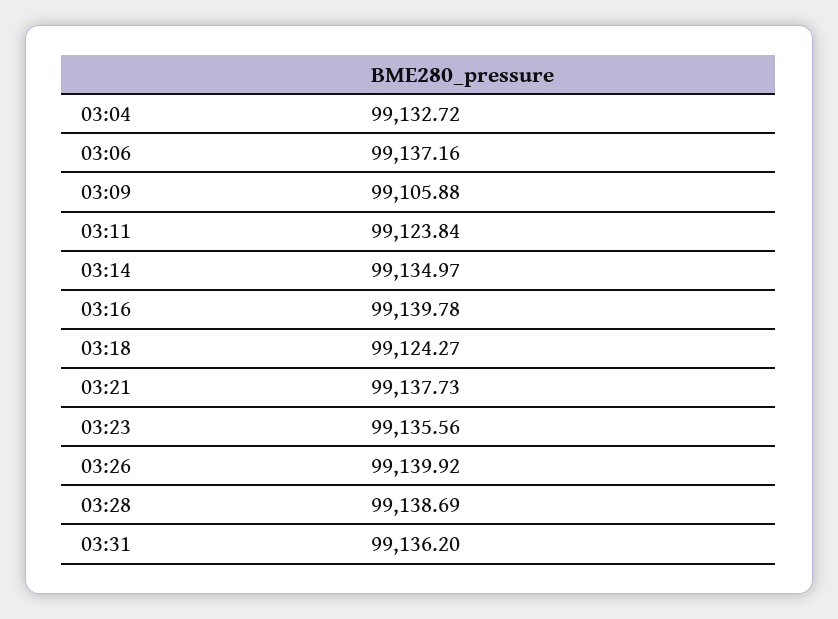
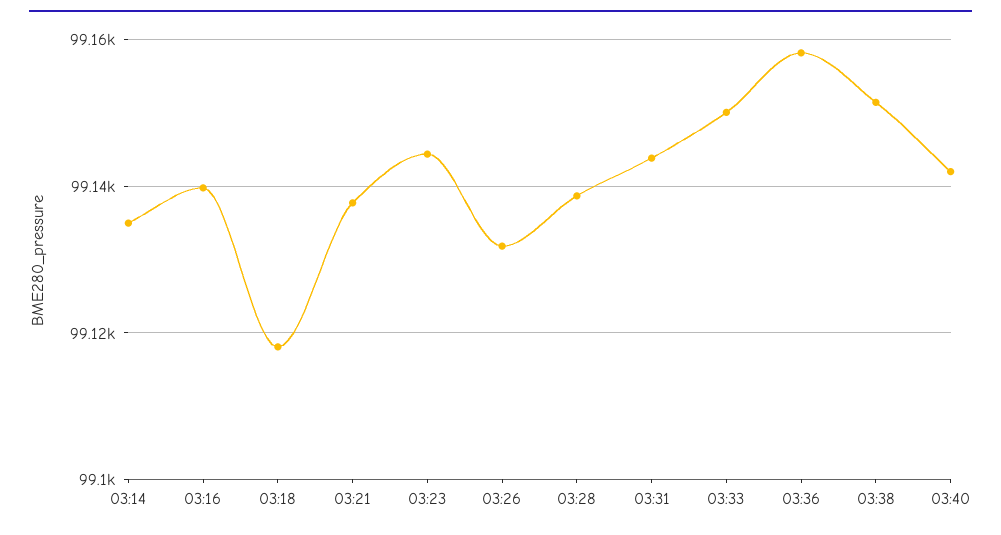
03:04: 99132.72 -> none
03:06: 99137.16 -> none
03:09: 99105.88 -> none
03:11: 99123.84 -> none
03:18: 99124.27 -> 99118
03:23: 99135.56 -> 99144
03:26: 99139.92 -> 99132
03:31: 99136.2 -> 99144
03:33: none -> 99150
03:36: none -> 99158
03:38: none -> 99152
03:40: none -> 99142

